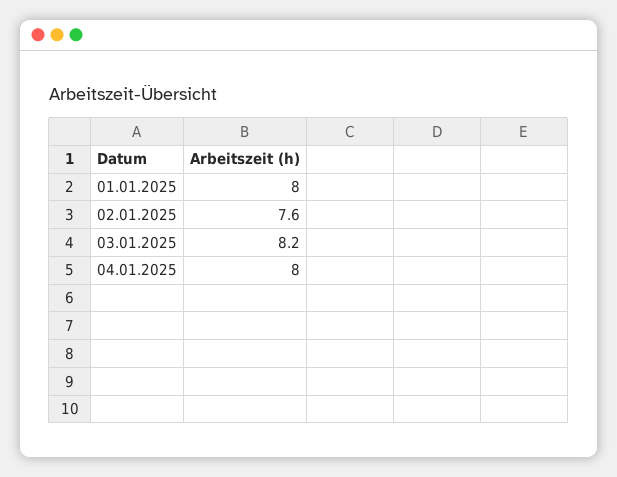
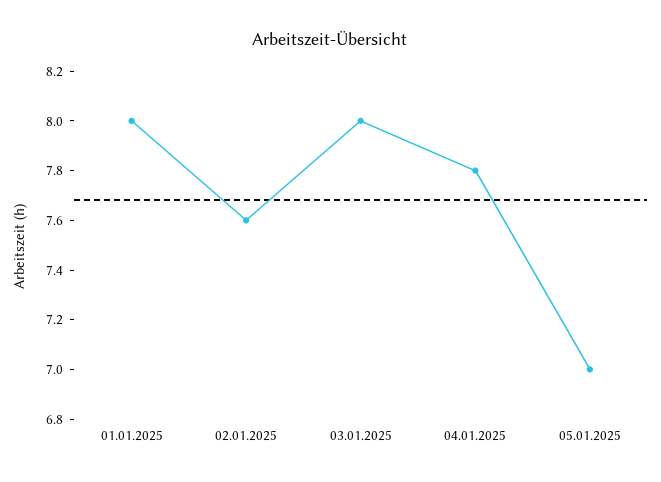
03.01.2025: 8.2 -> 8
04.01.2025: 8 -> 7.8
05.01.2025: none -> 7

